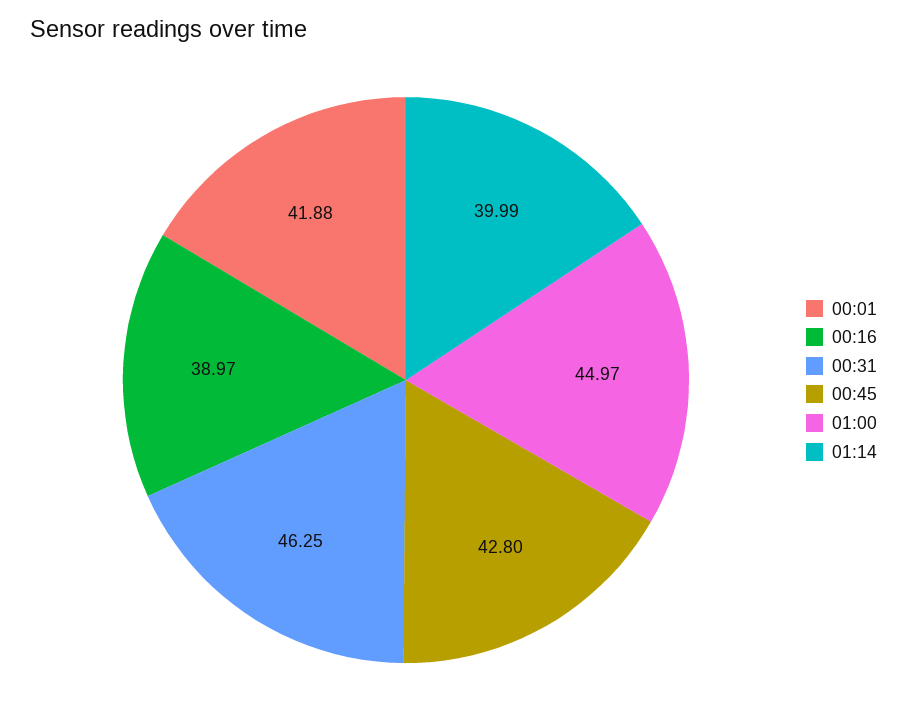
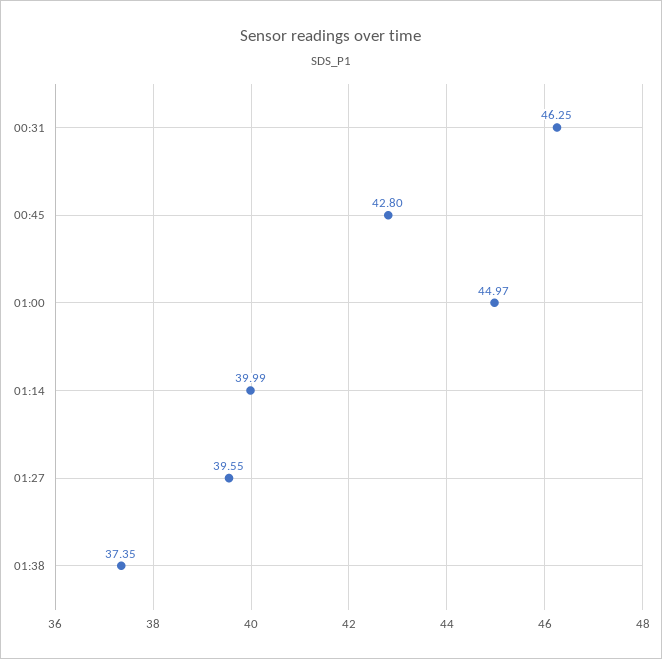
00:01: 41.88 -> none
00:16: 38.97 -> none
01:27: none -> 39.55
01:38: none -> 37.35

